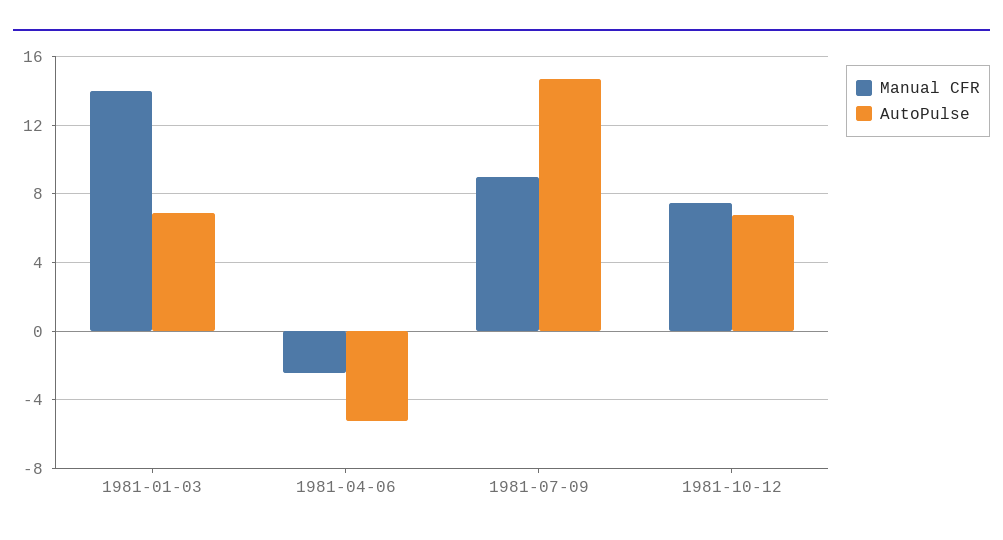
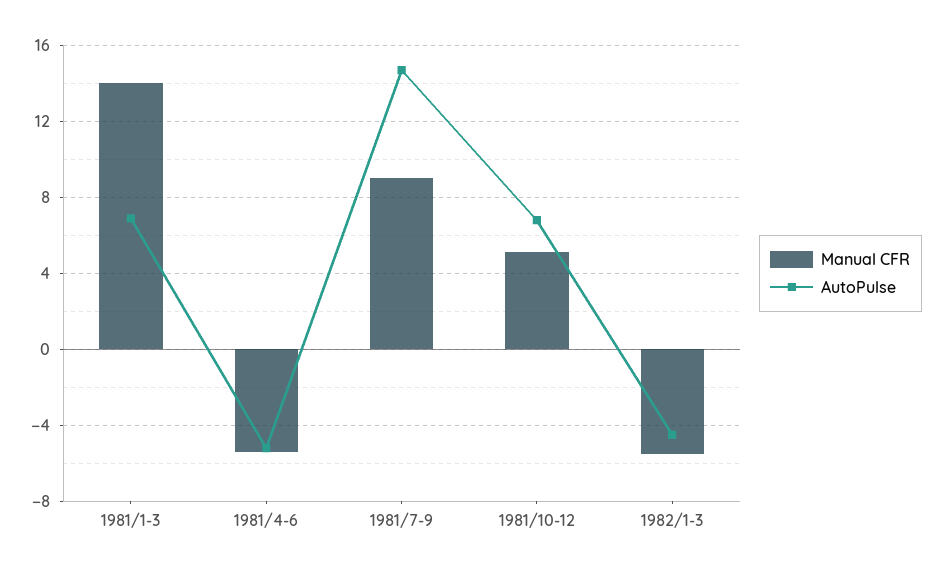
Manual CFR, 1981-04-06: -2.5 -> -5.5
Manual CFR, 1981-10-12: 7.5 -> 5
Manual CFR, 1982/1-3: none -> -5.5
AutoPulse, 1982/1-3: none -> -4.5

